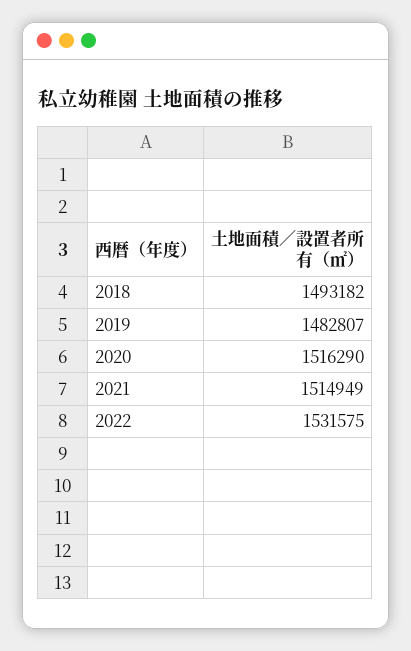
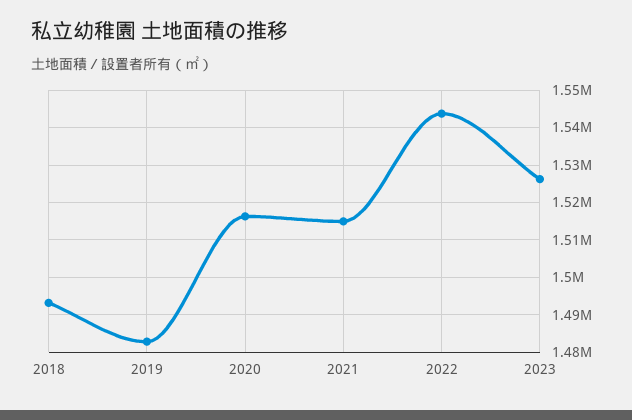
2022: 1531575 -> 1544000
2023: none -> 1526000

